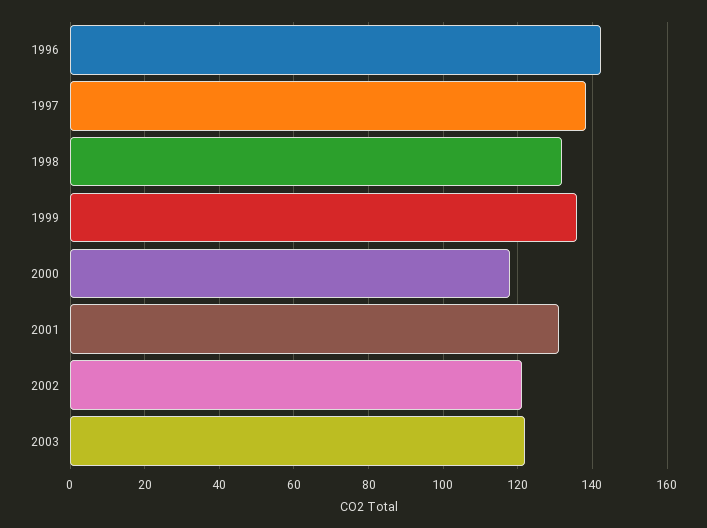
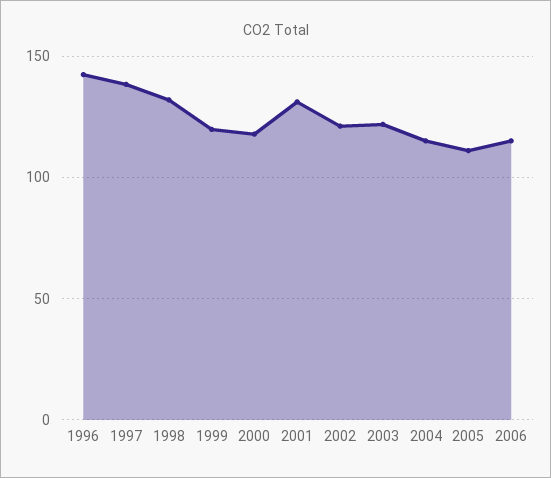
1999: 136 -> 120
2004: none -> 115
2005: none -> 110
2006: none -> 115

